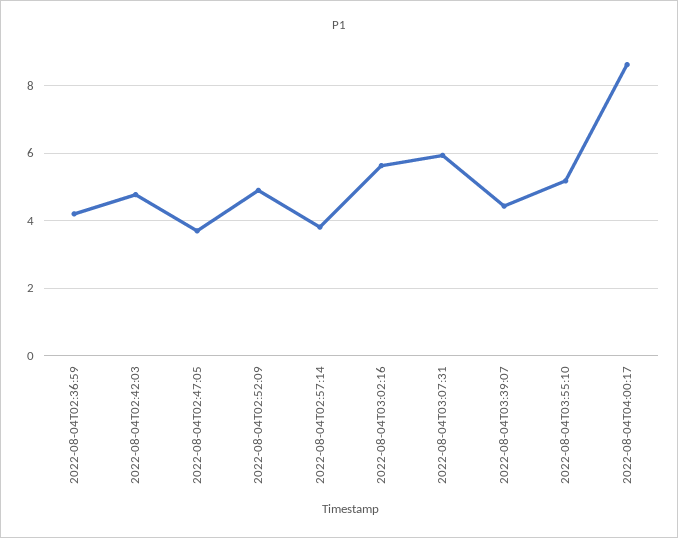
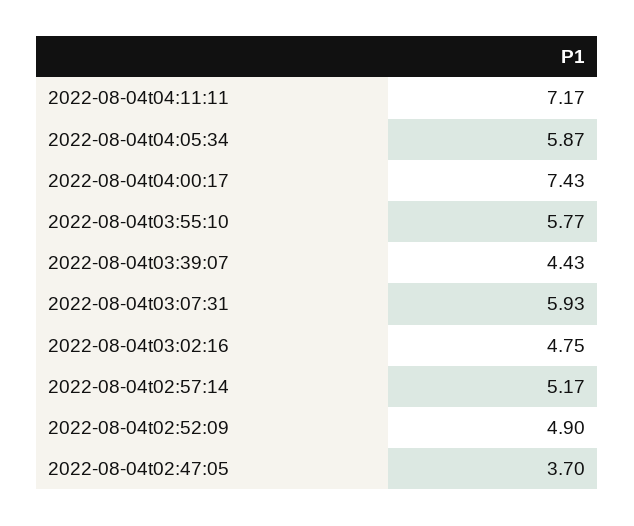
2022-08-04T02:36:59: 4.2 -> none
2022-08-04T02:42:03: 4.8 -> none
2022-08-04T02:57:14: 3.8 -> 5.17
2022-08-04T03:02:16: 5.6 -> 4.75
2022-08-04T03:55:10: 5.2 -> 5.77
2022-08-04T04:00:17: 8.6 -> 7.43
2022-08-04t04:11:11: none -> 7.17
2022-08-04t04:05:34: none -> 5.87

